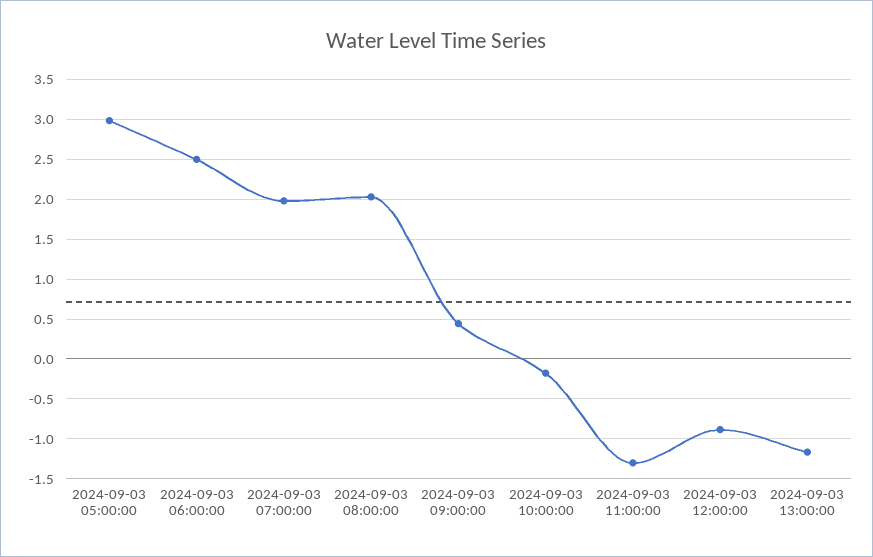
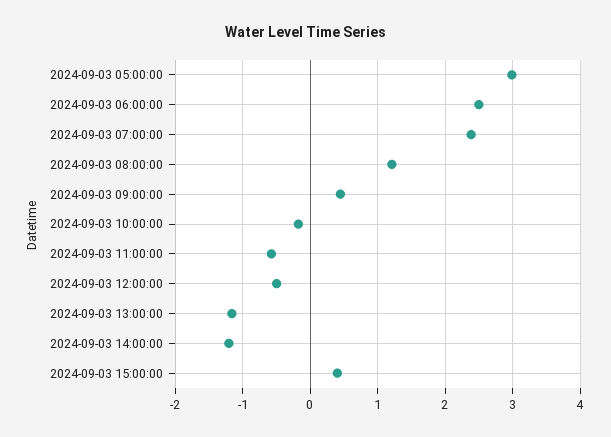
2024-09-03 07:00:00: 2 -> 2.4
2024-09-03 08:00:00: 2 -> 1.2
2024-09-03 11:00:00: -1.3 -> -0.6
2024-09-03 12:00:00: -0.9 -> -0.5
2024-09-03 14:00:00: none -> -1.2
2024-09-03 15:00:00: none -> 0.4

